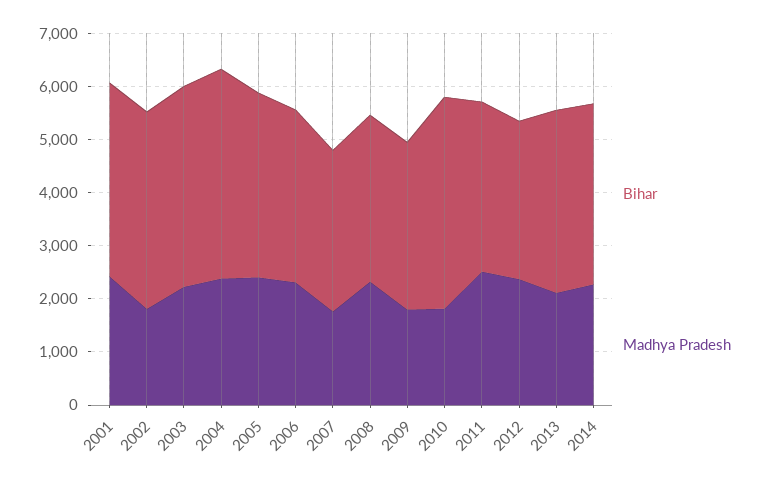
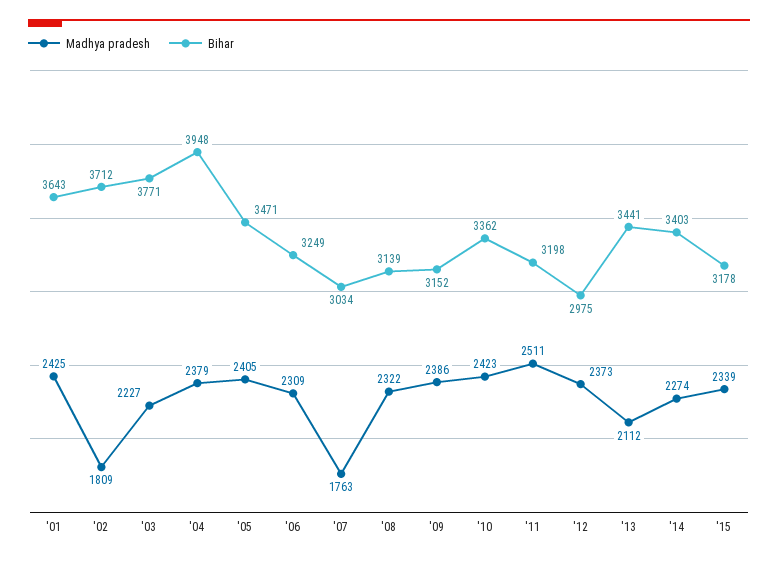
Madhya Pradesh, 2009: 1800 -> 2386
Bihar, 2010: 4000 -> 3362
Madhya Pradesh, 2010: 1800 -> 2423
Madhya Pradesh, '15: none -> 2339
Bihar, '15: none -> 3178

